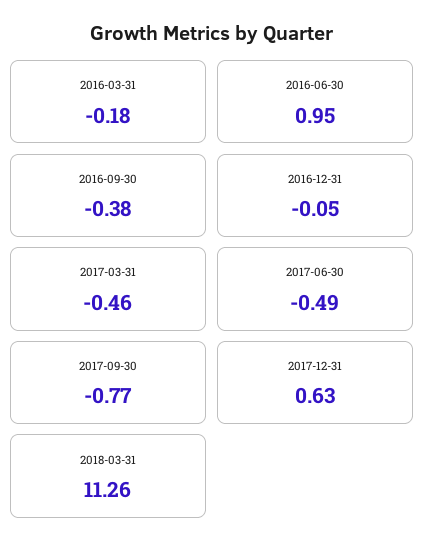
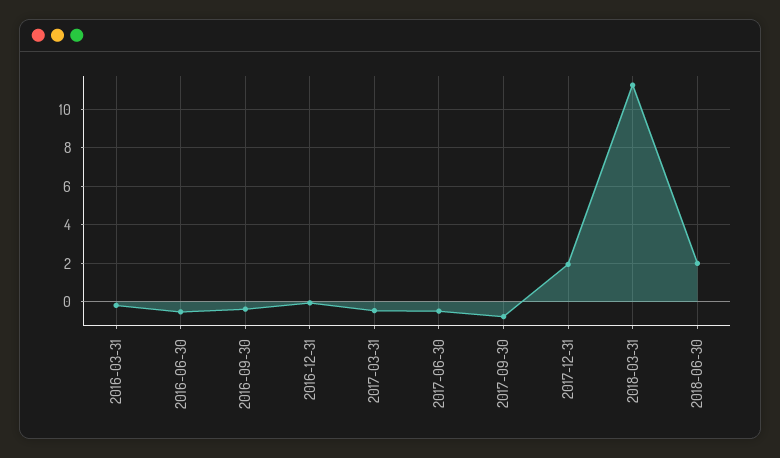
2016-06-30: 0.95 -> -0.5
2017-12-31: 0.63 -> 2
2018-06-30: none -> 2

